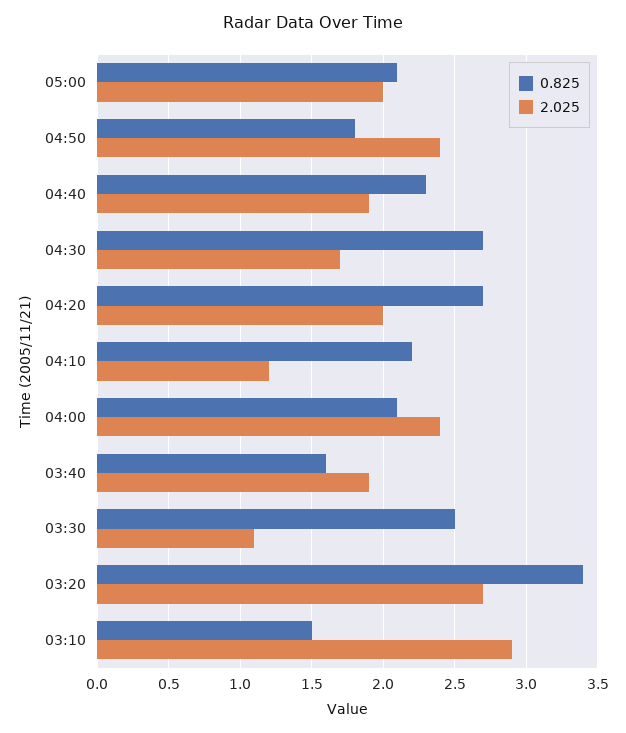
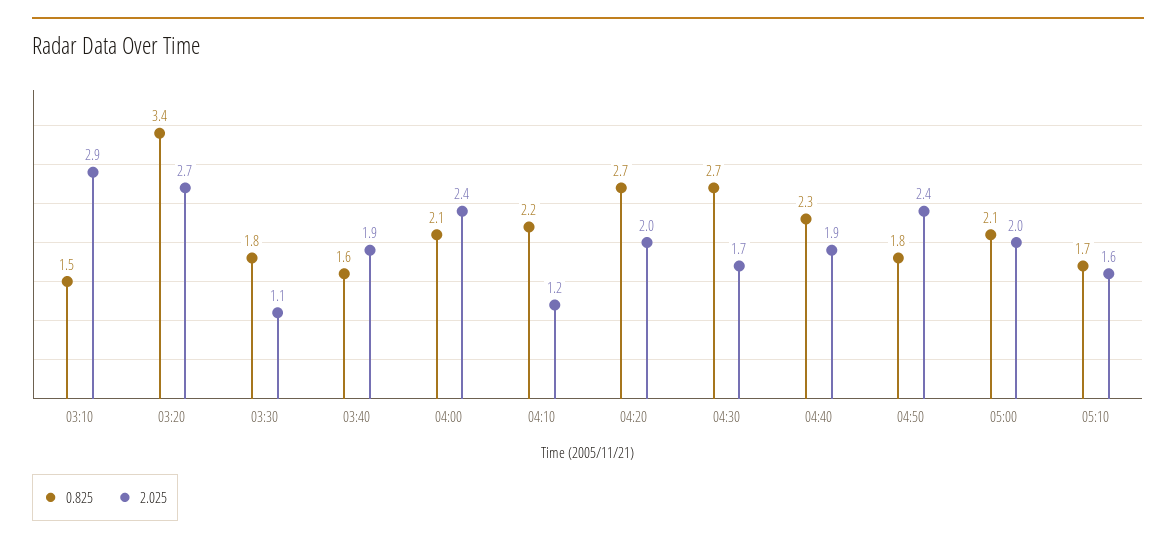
0.825, 03:30: 2.5 -> 1.8
0.825, 05:10: none -> 1.7
2.025, 05:10: none -> 1.6

